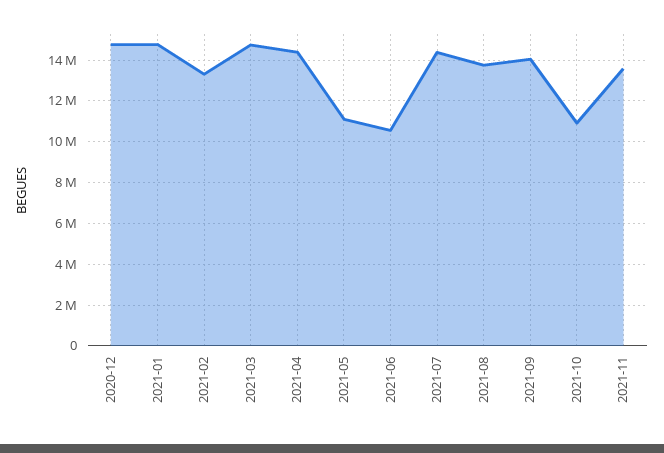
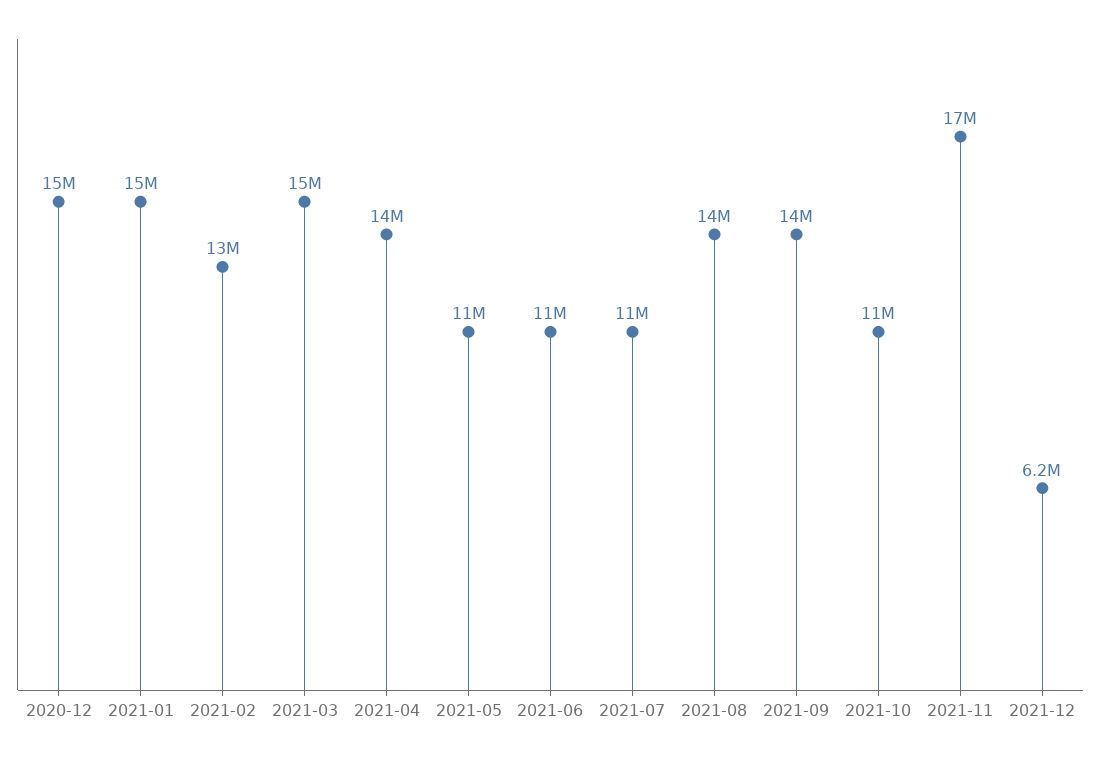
2021-07: 14500000 -> 11000000
2021-11: 13500000 -> 17000000
2021-12: none -> 6200000

